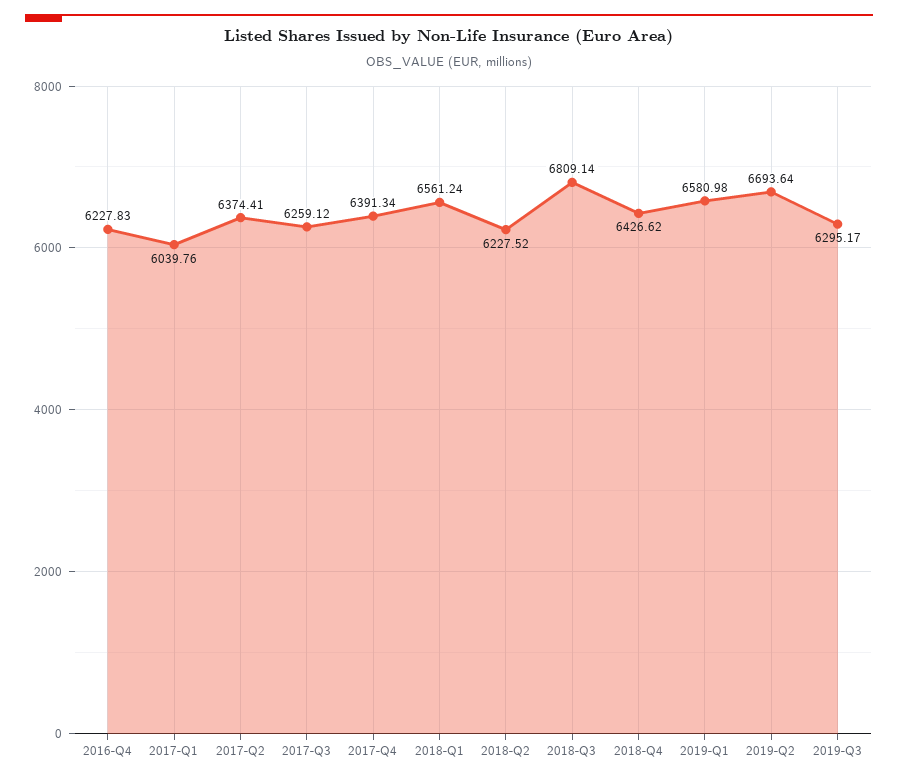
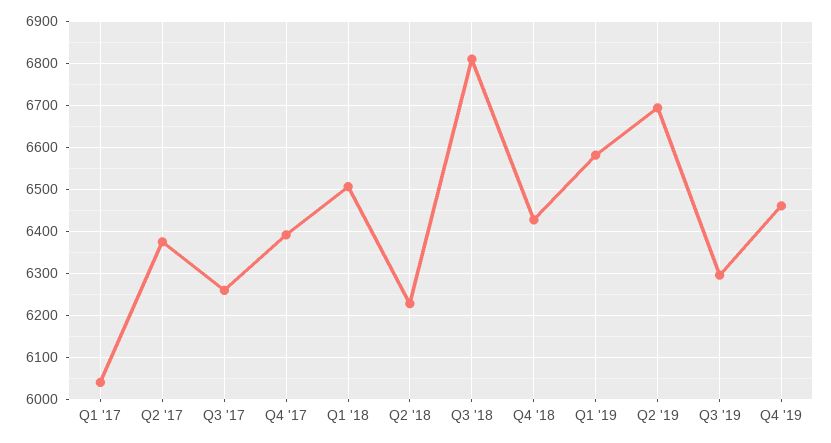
2016-Q4: 6227.83 -> none
2018-Q1: 6561.24 -> 6500
Q4 '19: none -> 6460

